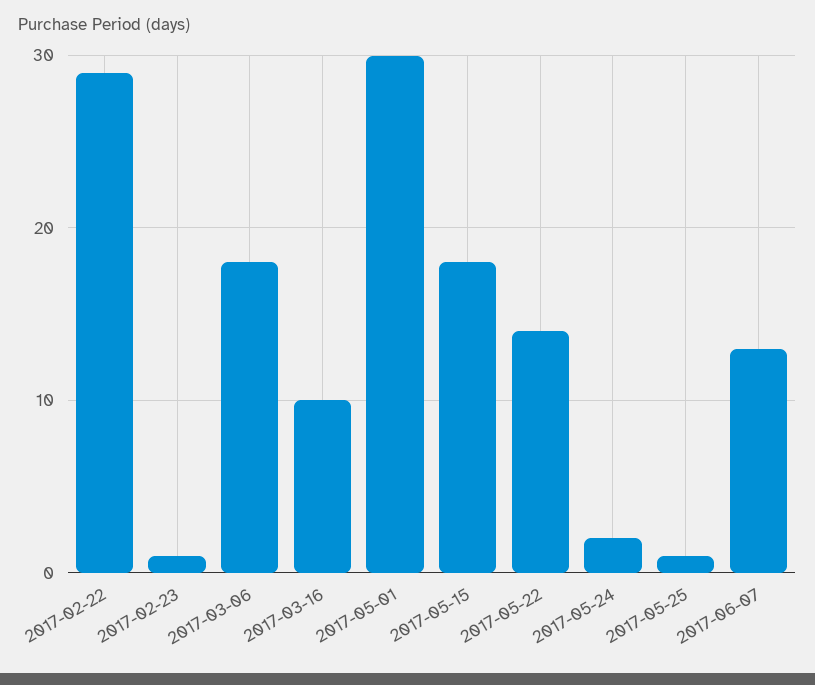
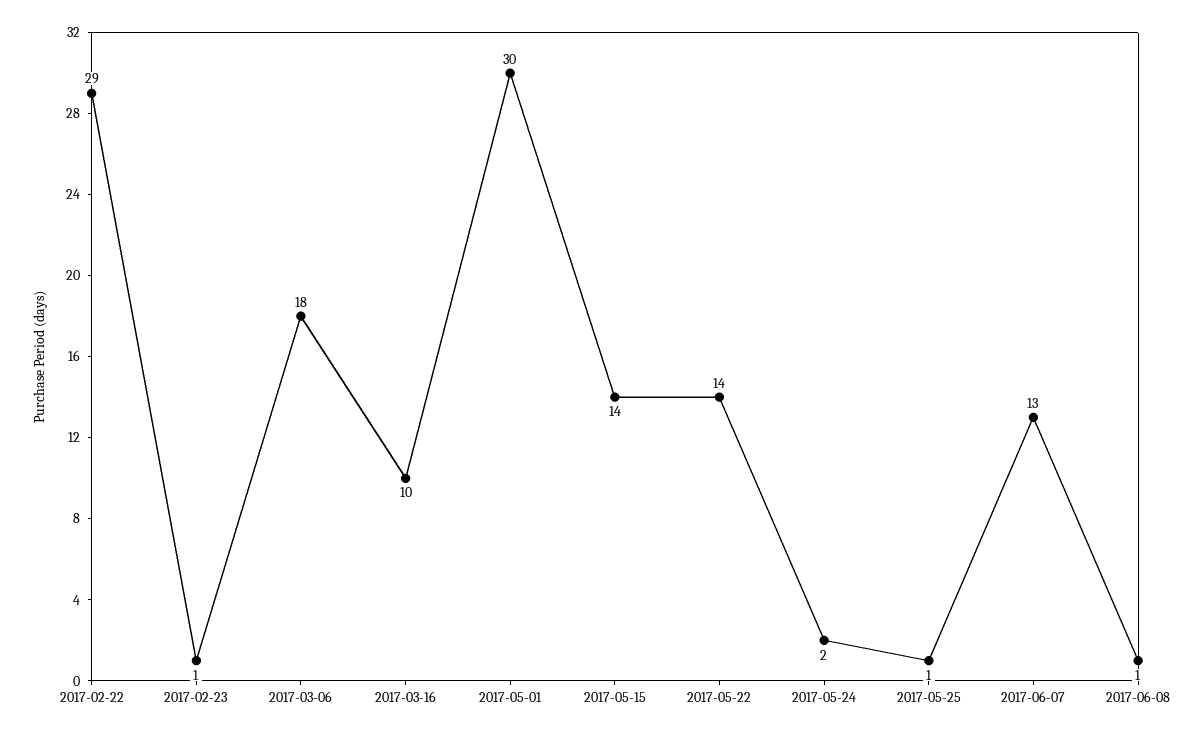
2017-05-15: 18 -> 14
2017-06-08: none -> 1

